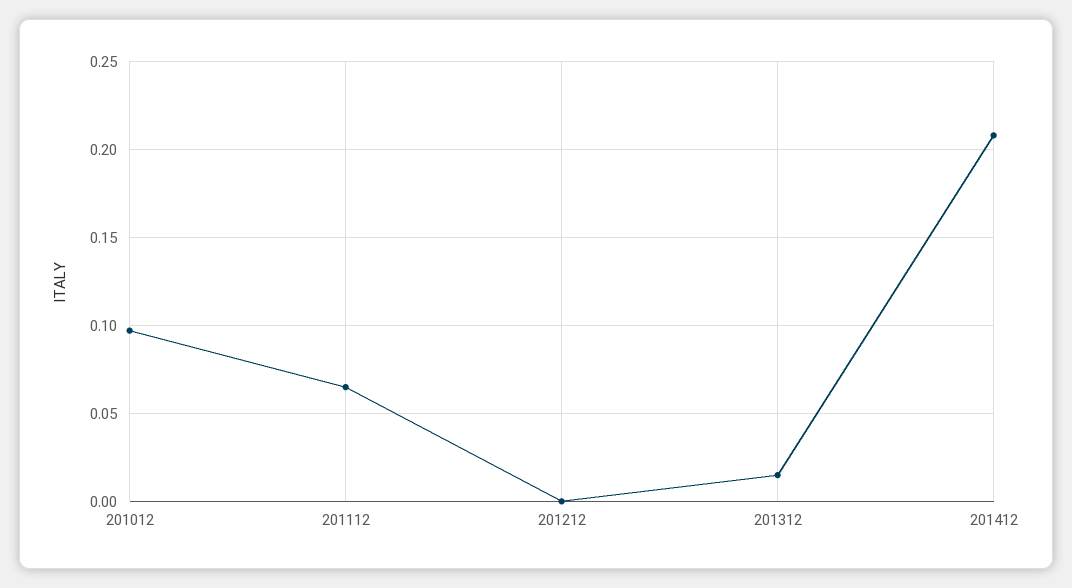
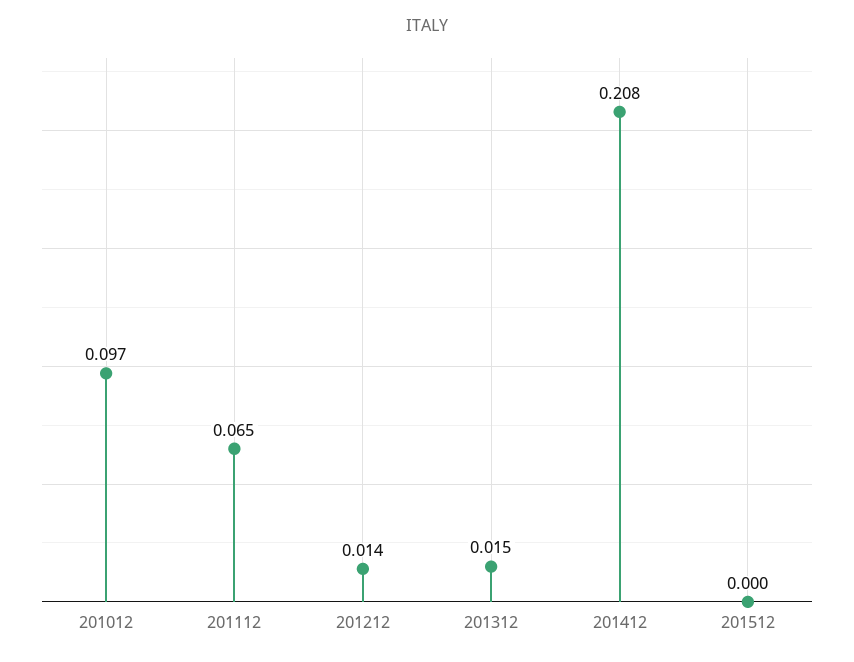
201212: 0 -> 0.014
201512: none -> 0

